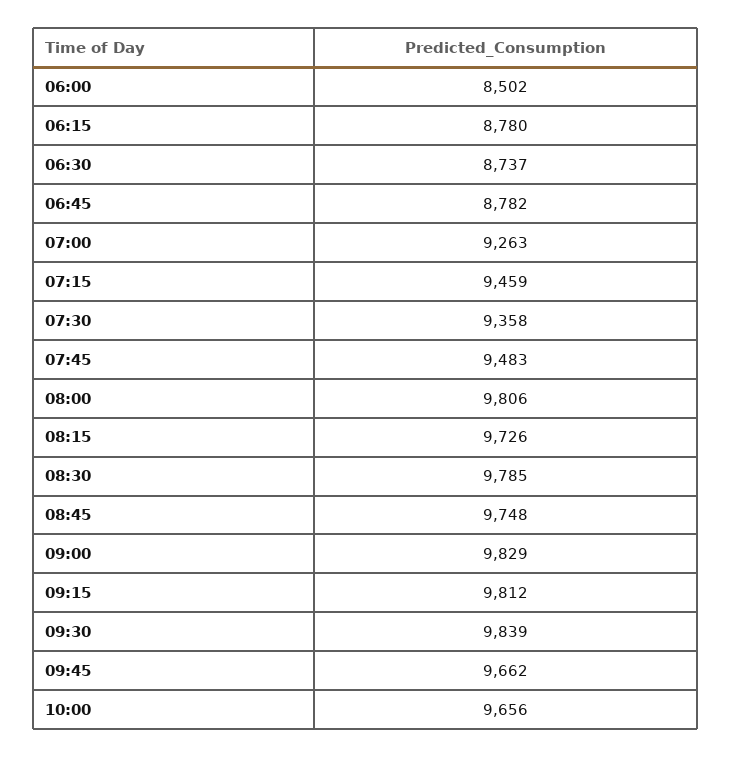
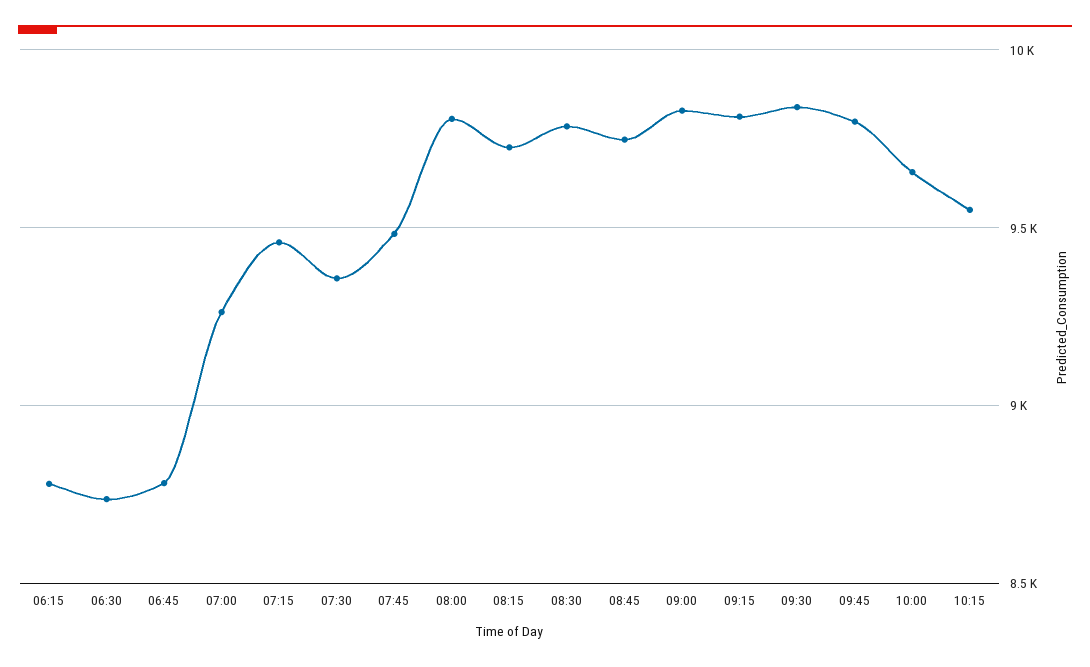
06:00: 8502 -> none
09:45: 9662 -> 9800
10:15: none -> 9550

